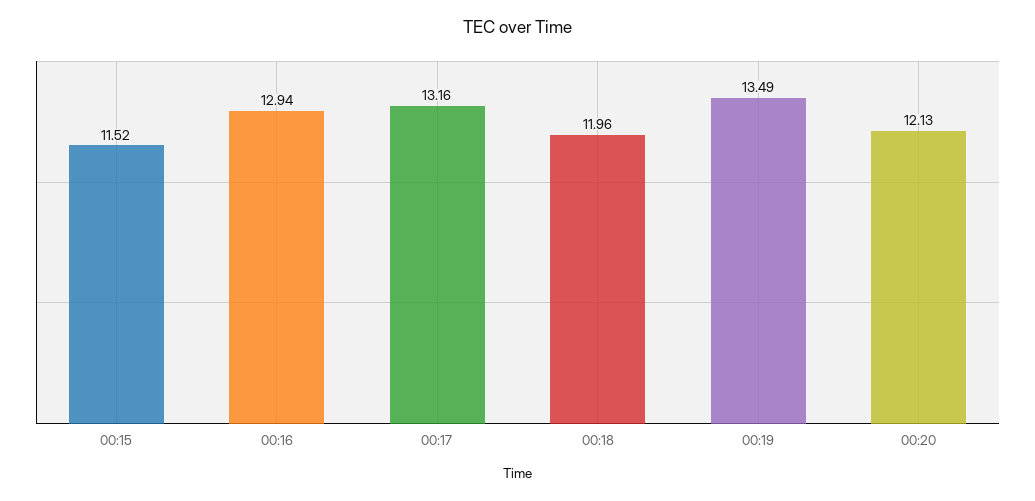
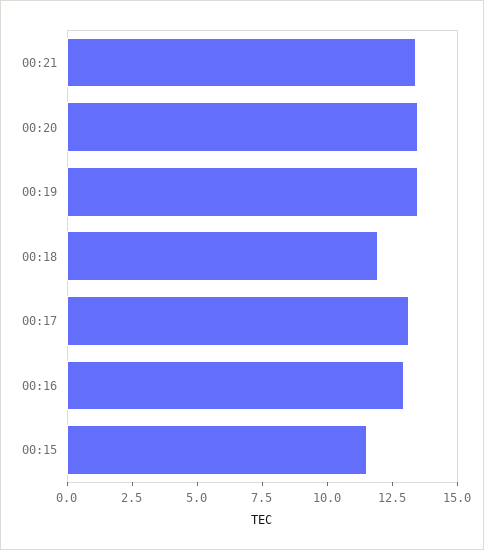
00:20: 12.13 -> 13.5
00:21: none -> 13.5

